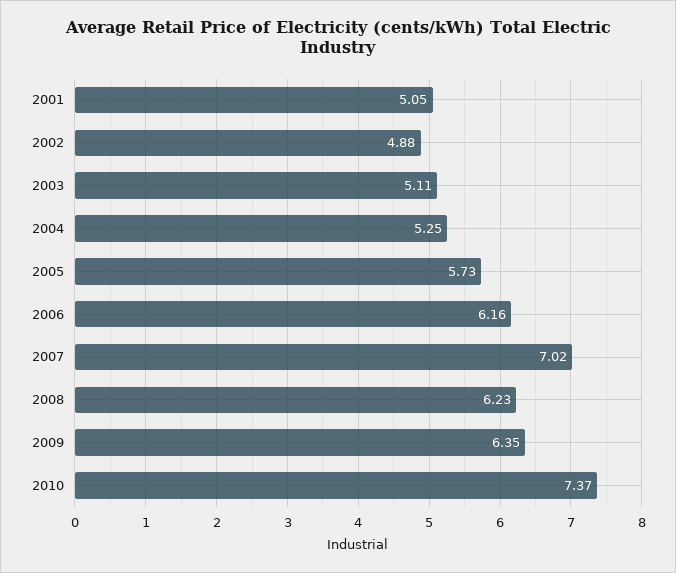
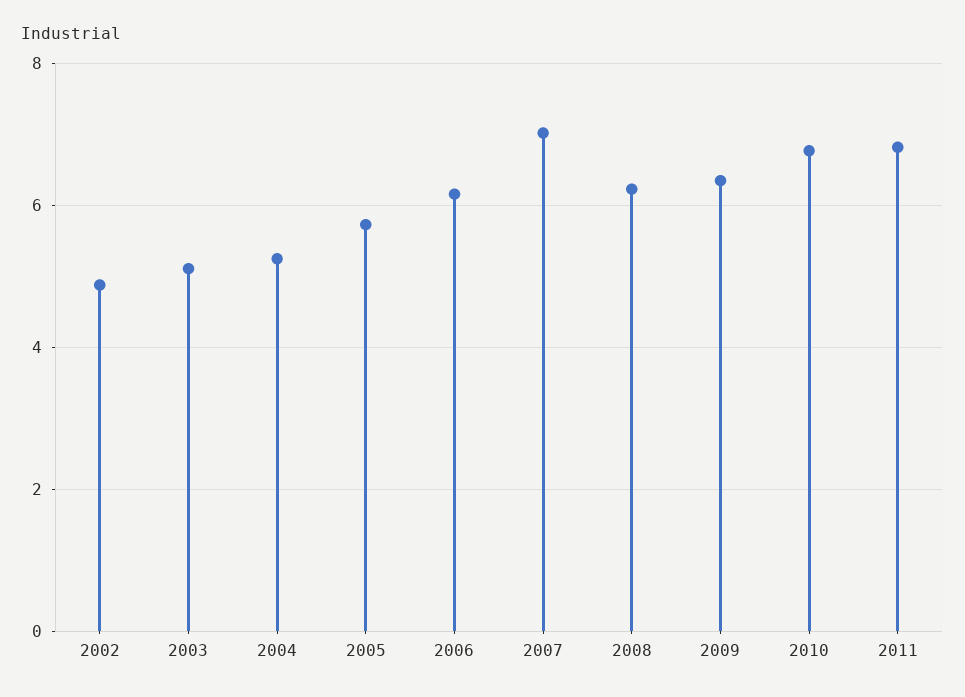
2001: 5.05 -> none
2010: 7.37 -> 6.8
2011: none -> 6.8

